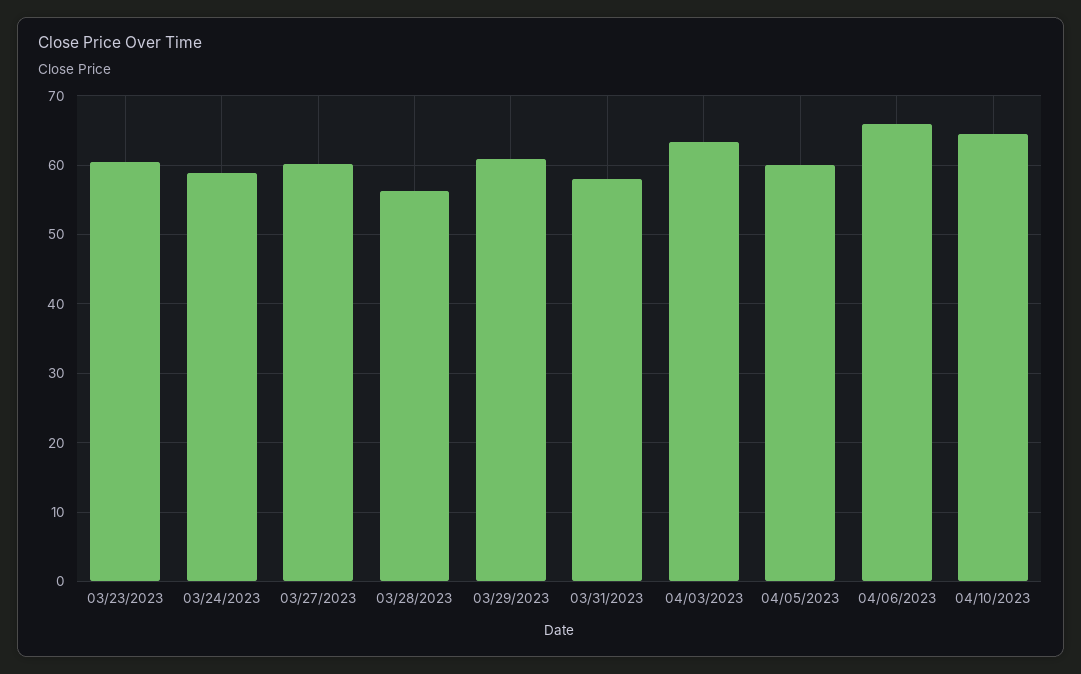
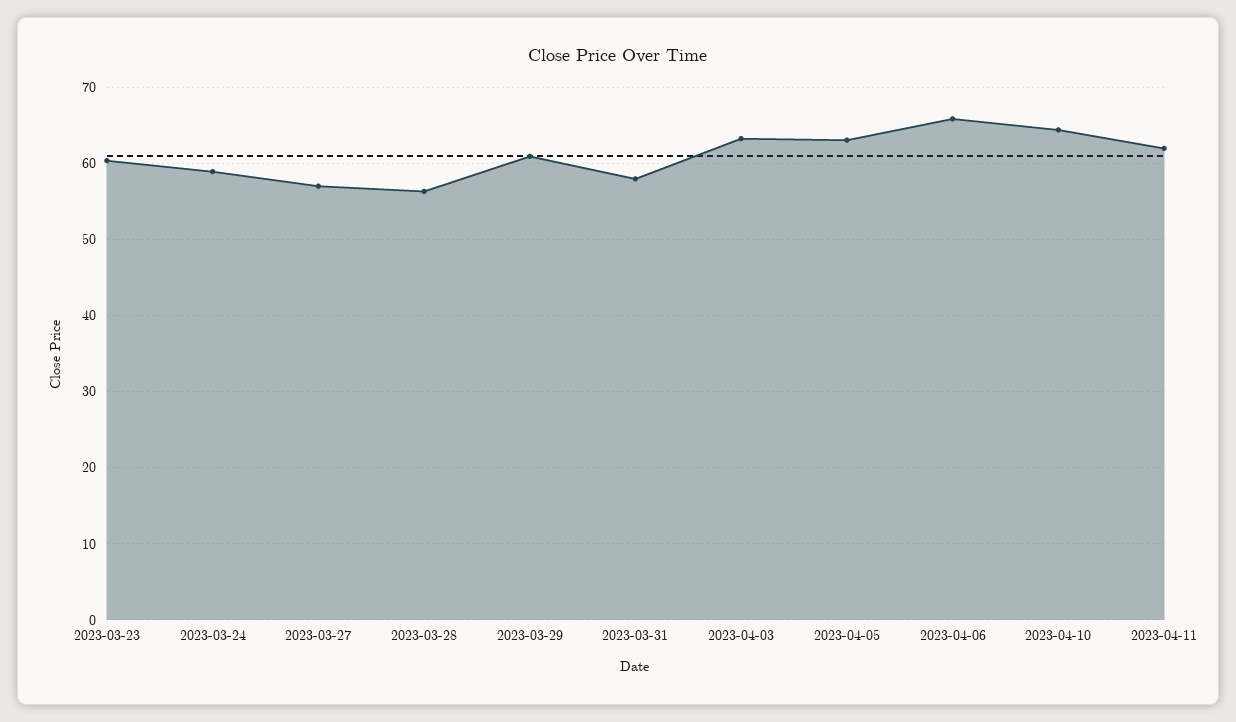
03/27/2023: 60 -> 57
04/05/2023: 60 -> 63
2023-04-11: none -> 62

